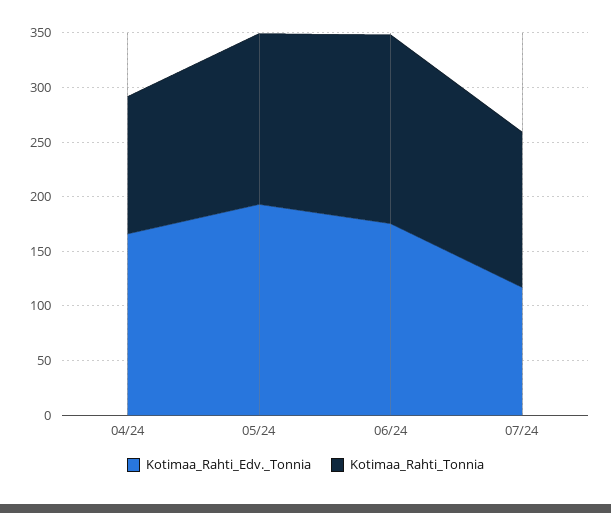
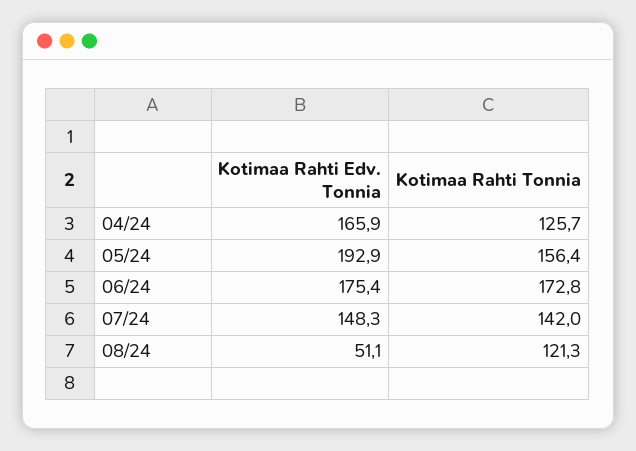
Kotimaa_Rahti_Edv._Tonnia, 07/24: 120 -> 148.3
Kotimaa_Rahti_Edv._Tonnia, 08/24: none -> 51.1
Kotimaa_Rahti_Tonnia, 08/24: none -> 121.3

